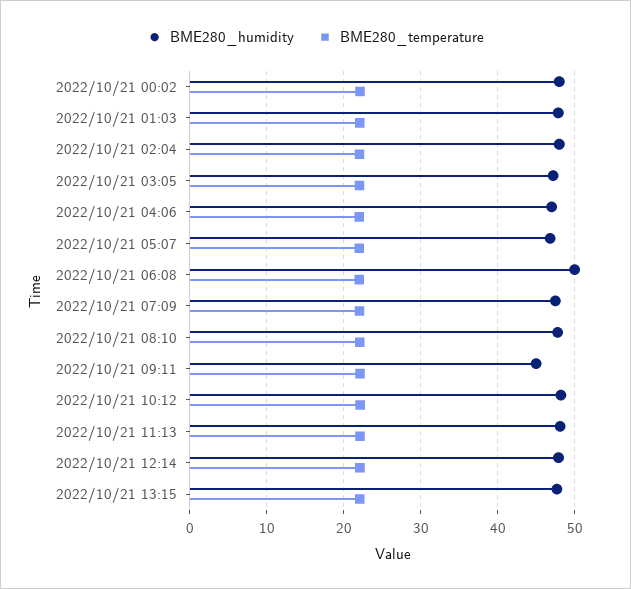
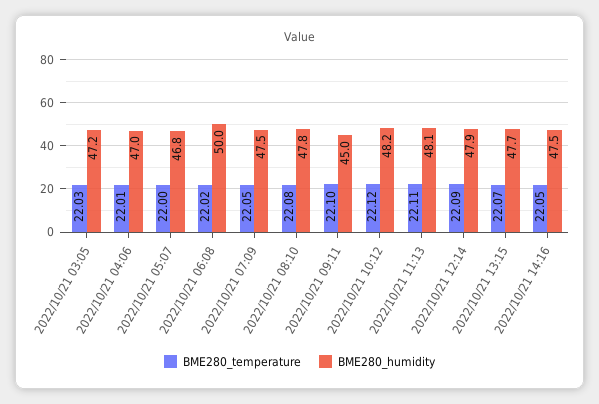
BME280_humidity, 2022/10/21 00:02: 48 -> none
BME280_temperature, 2022/10/21 00:02: 22 -> none
BME280_humidity, 2022/10/21 01:03: 48 -> none
BME280_temperature, 2022/10/21 01:03: 22 -> none
BME280_humidity, 2022/10/21 02:04: 48 -> none
BME280_temperature, 2022/10/21 02:04: 22 -> none
BME280_temperature, 2022/10/21 14:16: none -> 22.05
BME280_humidity, 2022/10/21 14:16: none -> 47.5

